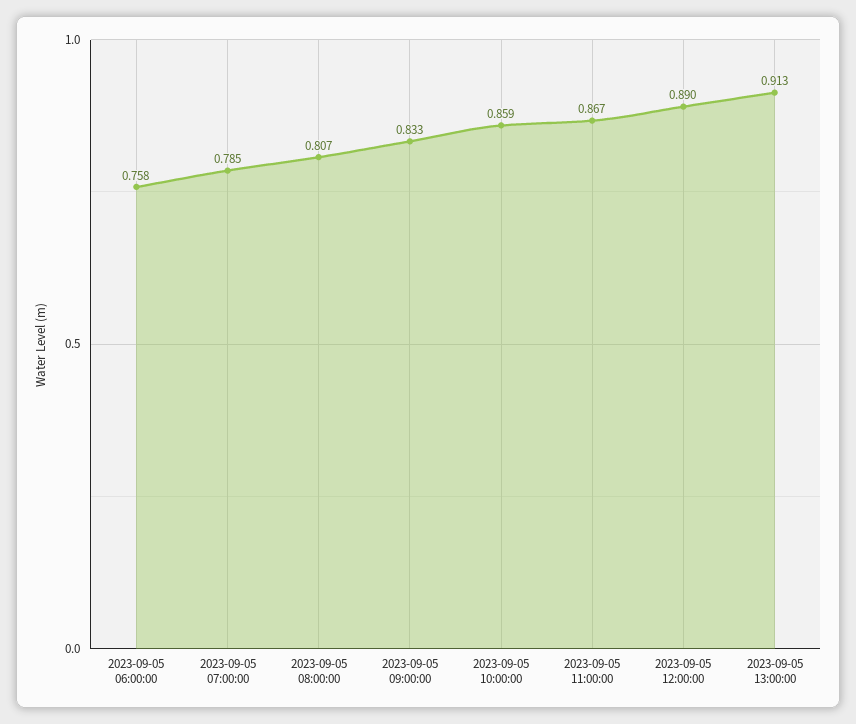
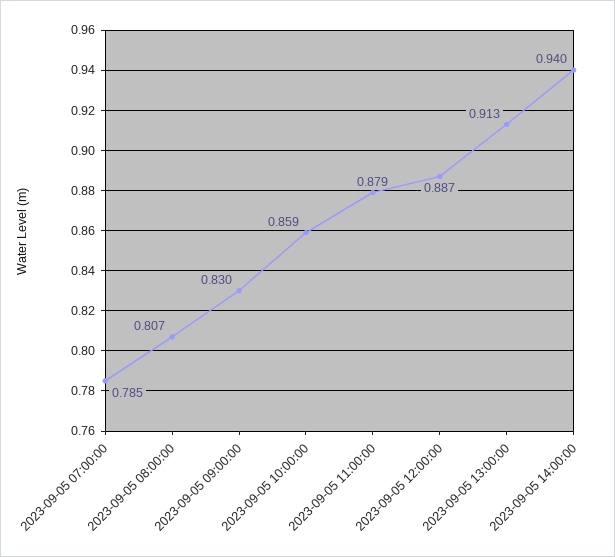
2023-09-05 06:00:00: 0.758 -> none
2023-09-05 09:00:00: 0.833 -> 0.83
2023-09-05 11:00:00: 0.867 -> 0.879
2023-09-05 12:00:00: 0.89 -> 0.887
2023-09-05 14:00:00: none -> 0.94

